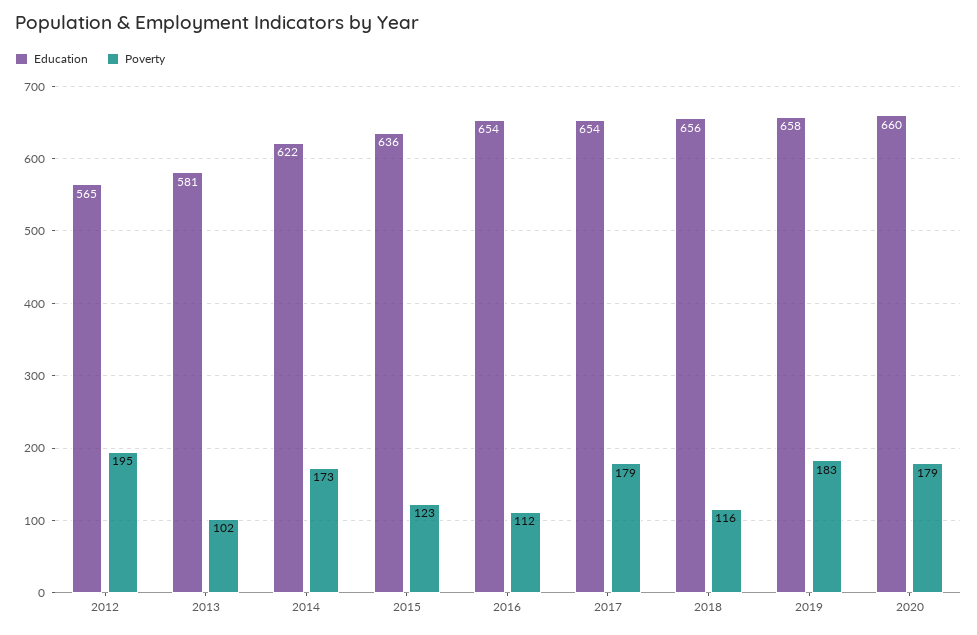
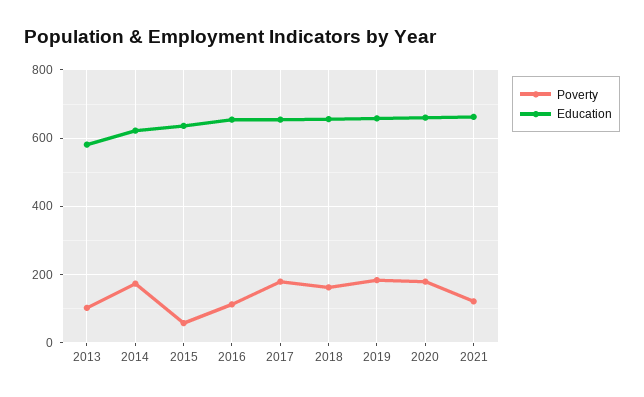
Education, 2012: 565 -> none
Poverty, 2012: 195 -> none
Poverty, 2015: 123 -> 60
Poverty, 2018: 116 -> 160
Poverty, 2021: none -> 120
Education, 2021: none -> 660

